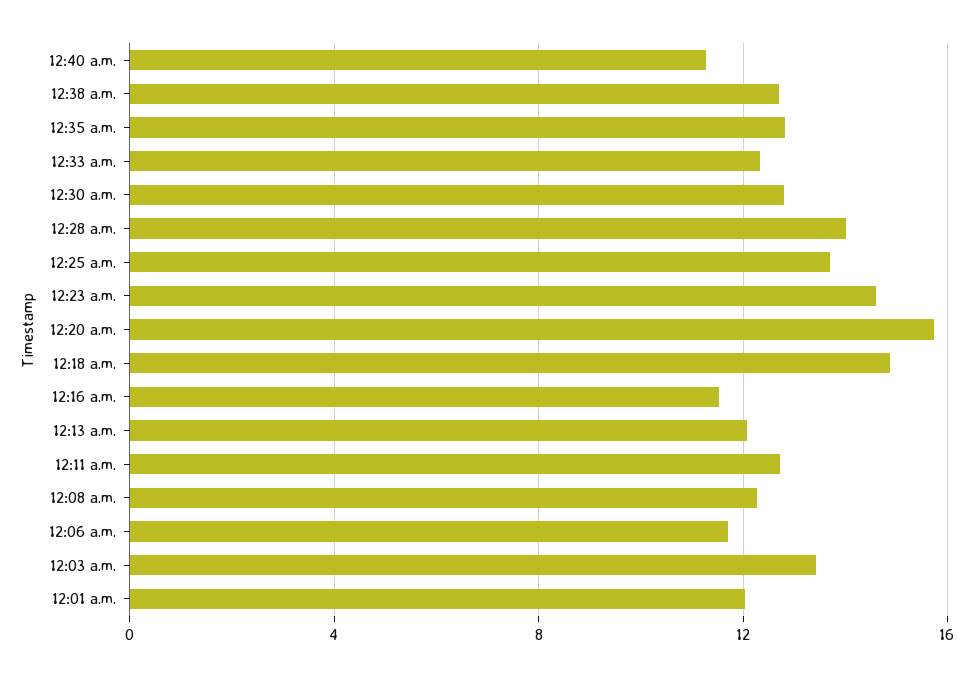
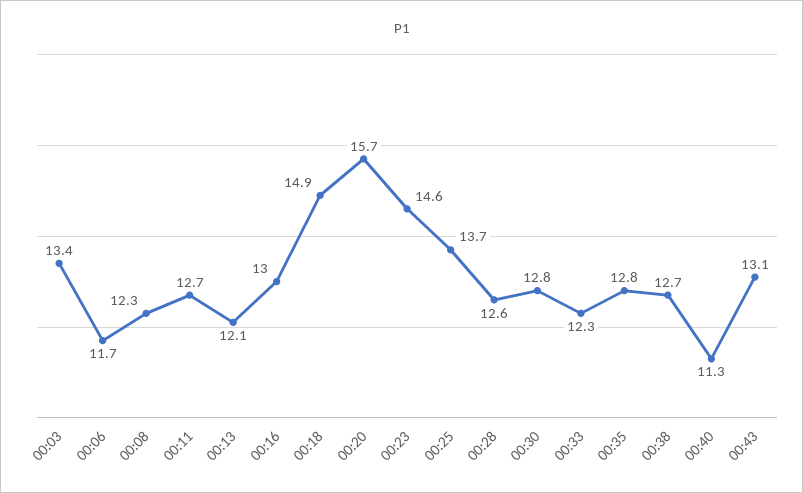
12:28 a.m.: 14 -> 12.6
12:16 a.m.: 11.5 -> 13
12:01 a.m.: 12 -> none
00:43: none -> 13.1

